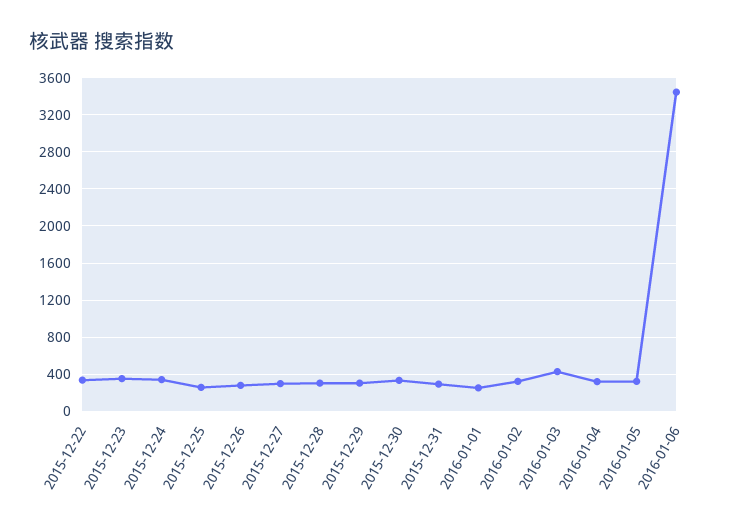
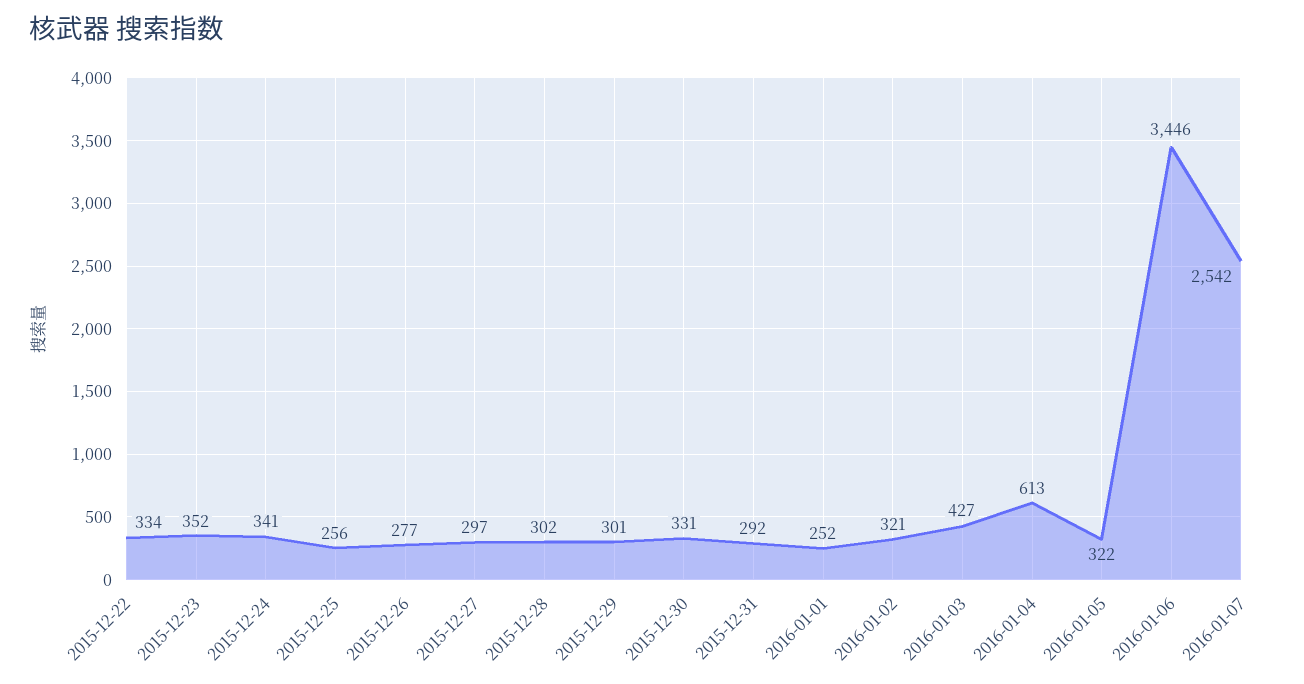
2016-01-04: 300 -> 613
2016-01-07: none -> 2542

